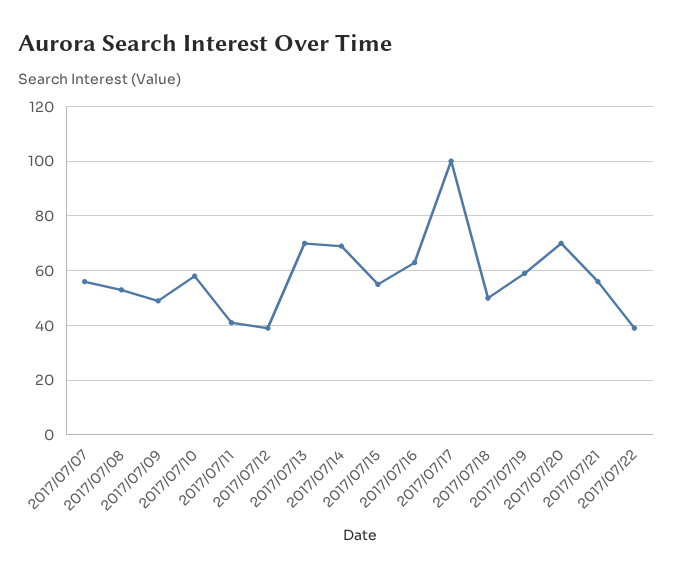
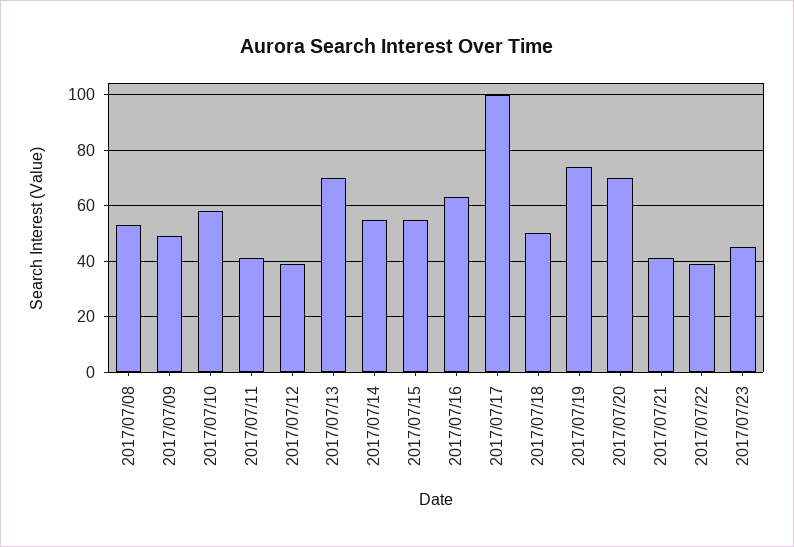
2017/07/07: 55 -> none
2017/07/14: 70 -> 55
2017/07/19: 60 -> 75
2017/07/21: 55 -> 40
2017/07/23: none -> 45

